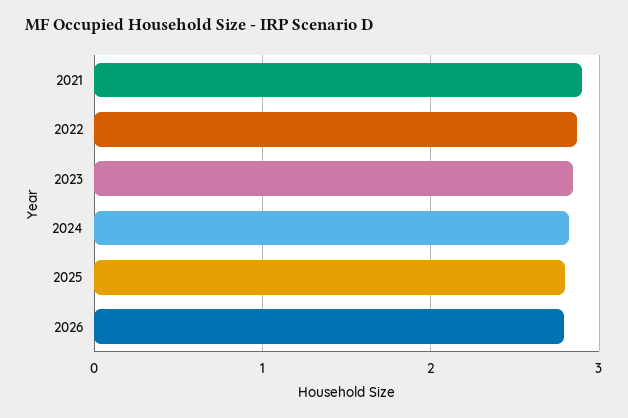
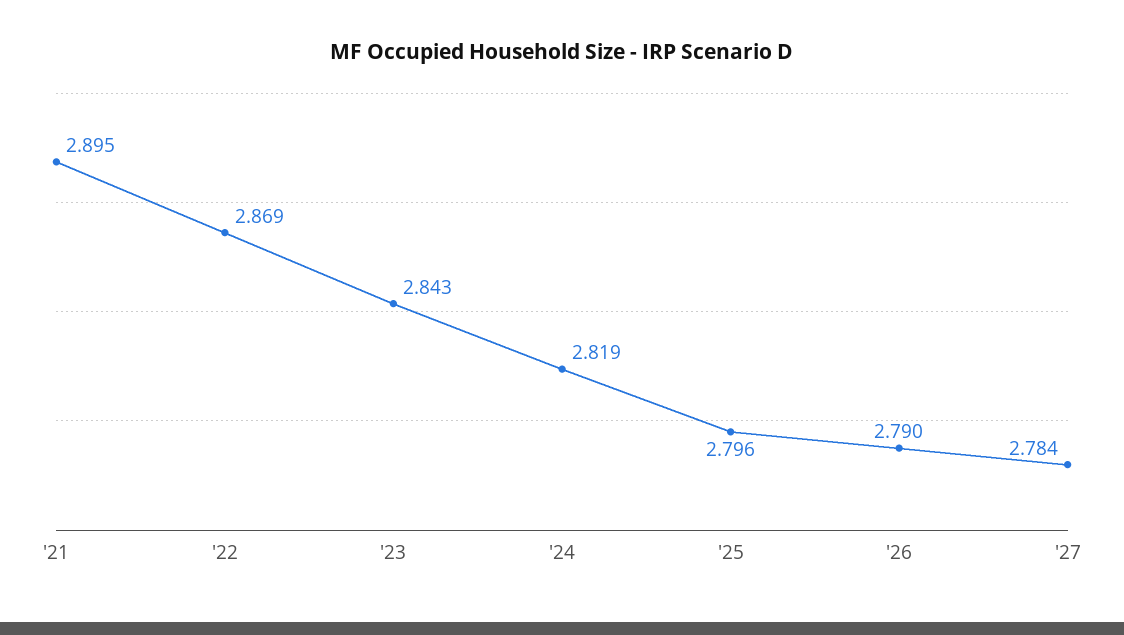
'27: none -> 2.784

